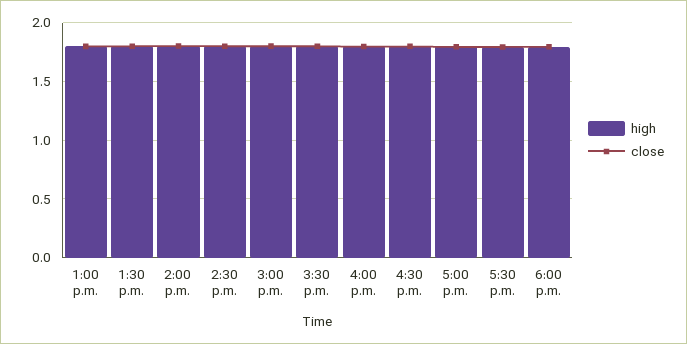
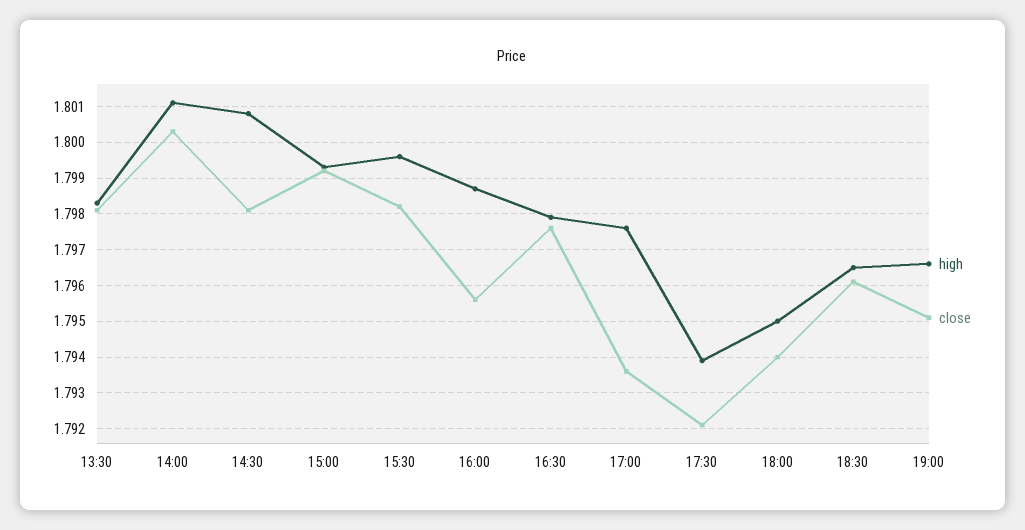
high, 1:00 p.m.: 1.8 -> none
close, 1:00 p.m.: 1.8 -> none
high, 18:30: none -> 1.7965
close, 18:30: none -> 1.796
high, 19:00: none -> 1.7965
close, 19:00: none -> 1.795

